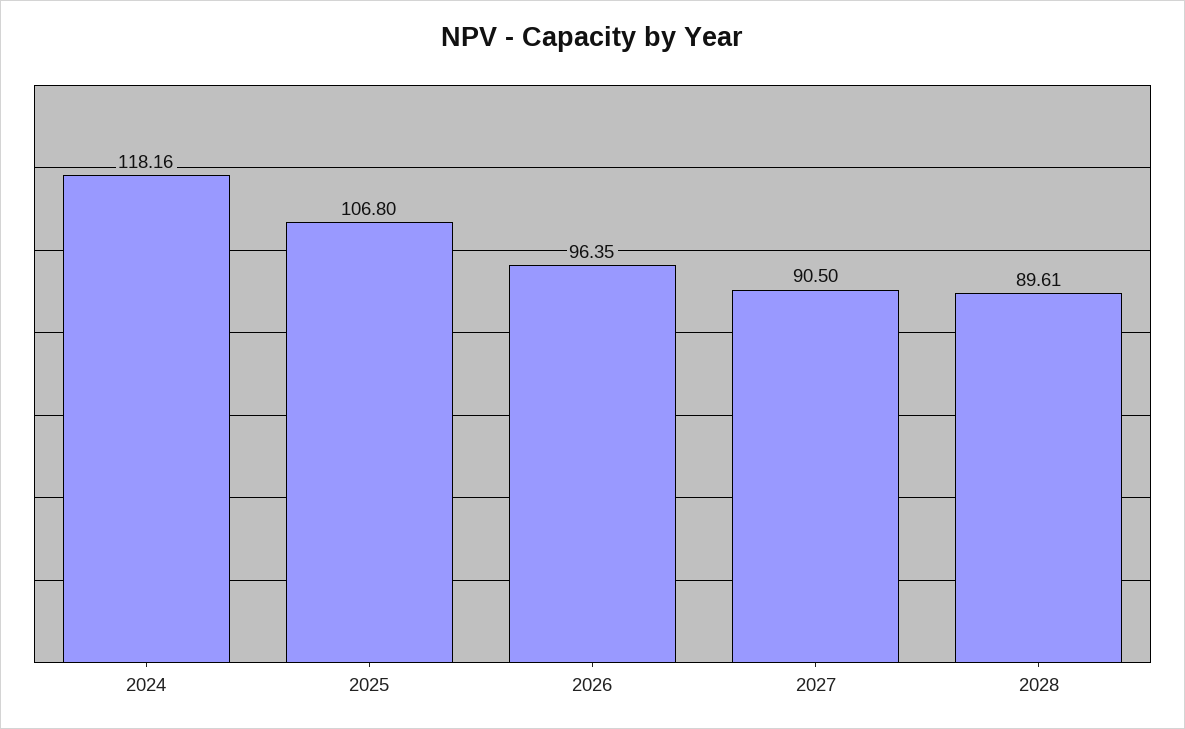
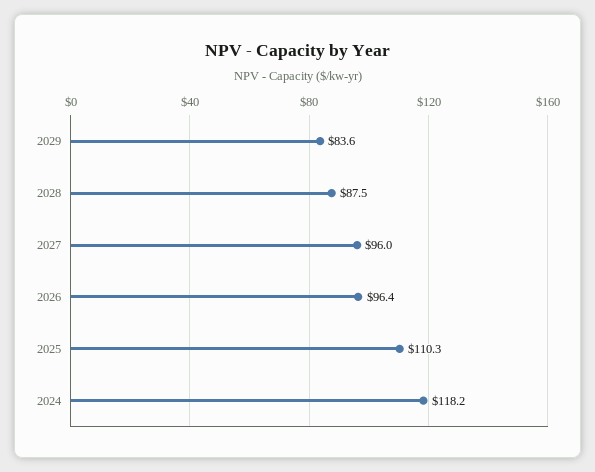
2025: 106.8 -> 110.3
2027: 90.5 -> 96
2028: 89.61 -> 87.5
2029: none -> 83.6

